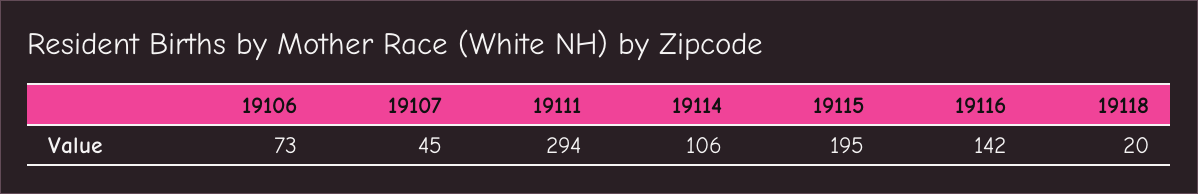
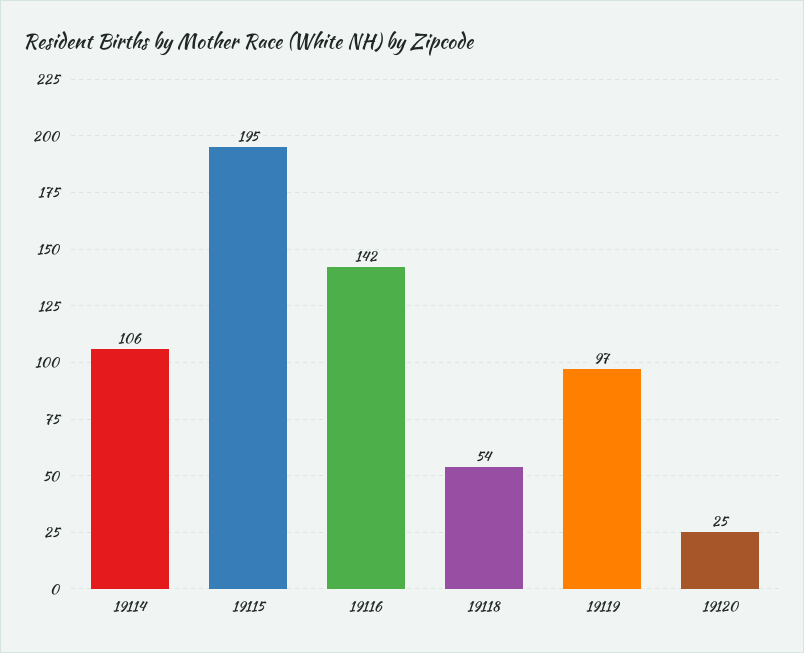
19106: 73 -> none
19107: 45 -> none
19111: 294 -> none
19118: 20 -> 54
19119: none -> 97
19120: none -> 25

